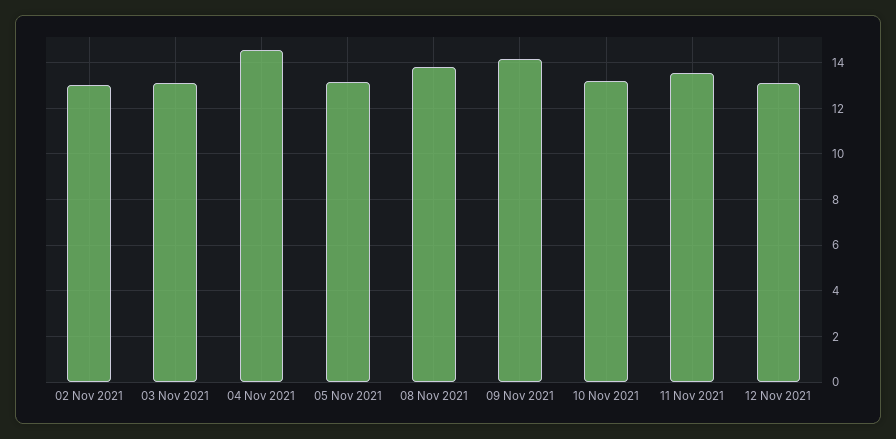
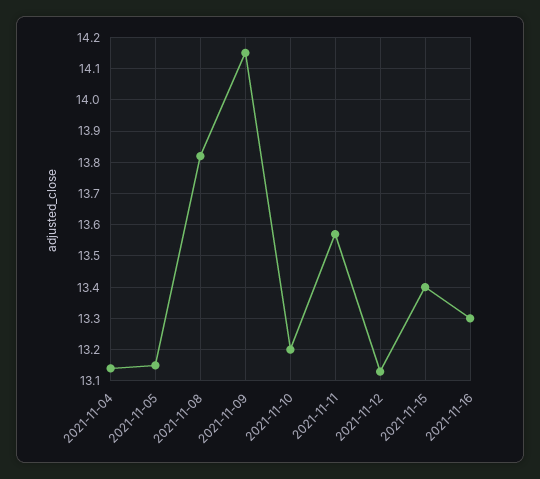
02 Nov 2021: 13 -> none
03 Nov 2021: 13 -> none
04 Nov 2021: 14.5 -> 13.15
2021-11-15: none -> 13.4
2021-11-16: none -> 13.3

